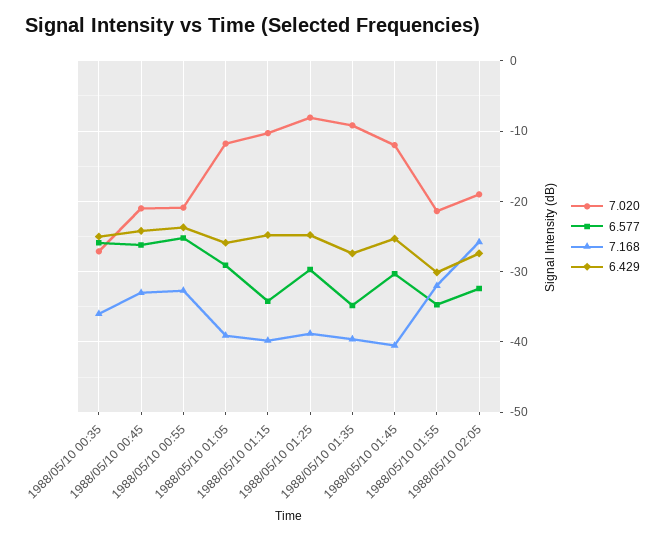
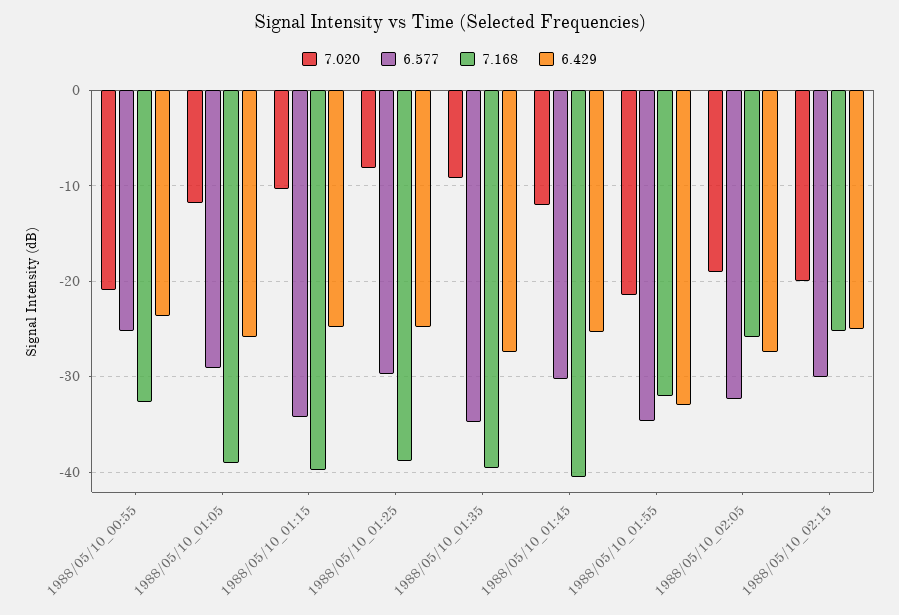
7.020, 1988/05/10 00:35: -27 -> none
6.577, 1988/05/10 00:35: -26 -> none
7.168, 1988/05/10 00:35: -36 -> none
6.429, 1988/05/10 00:35: -25 -> none
7.020, 1988/05/10 00:45: -21 -> none
6.577, 1988/05/10 00:45: -26 -> none
7.168, 1988/05/10 00:45: -33 -> none
6.429, 1988/05/10 00:45: -24 -> none
6.429, 1988/05/10 01:55: -30 -> -33
7.020, 1988/05/10_02:15: none -> -20
6.577, 1988/05/10_02:15: none -> -30
7.168, 1988/05/10_02:15: none -> -25
6.429, 1988/05/10_02:15: none -> -25

